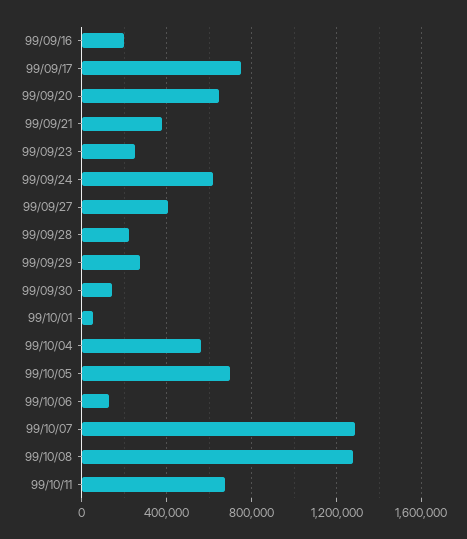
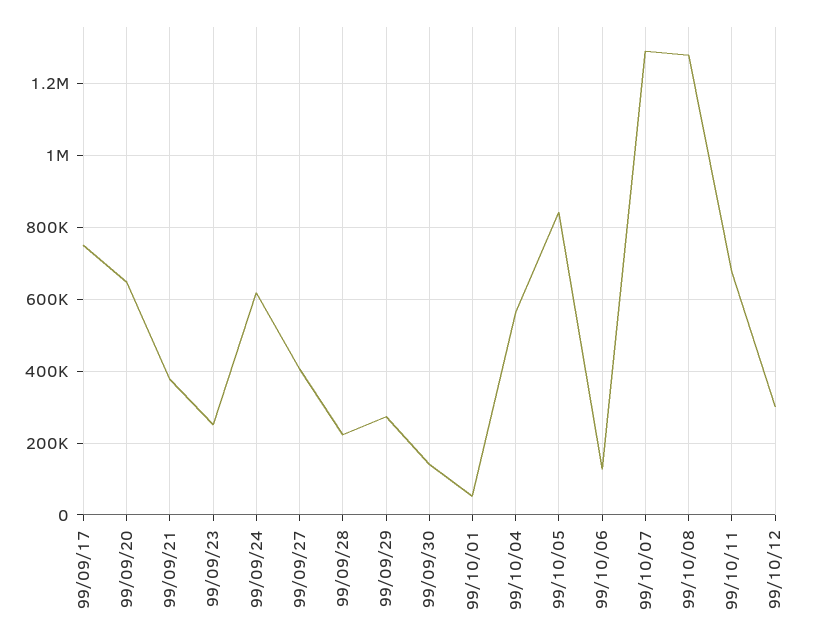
99/09/16: 200000 -> none
99/10/05: 700000 -> 840000
99/10/12: none -> 300000

